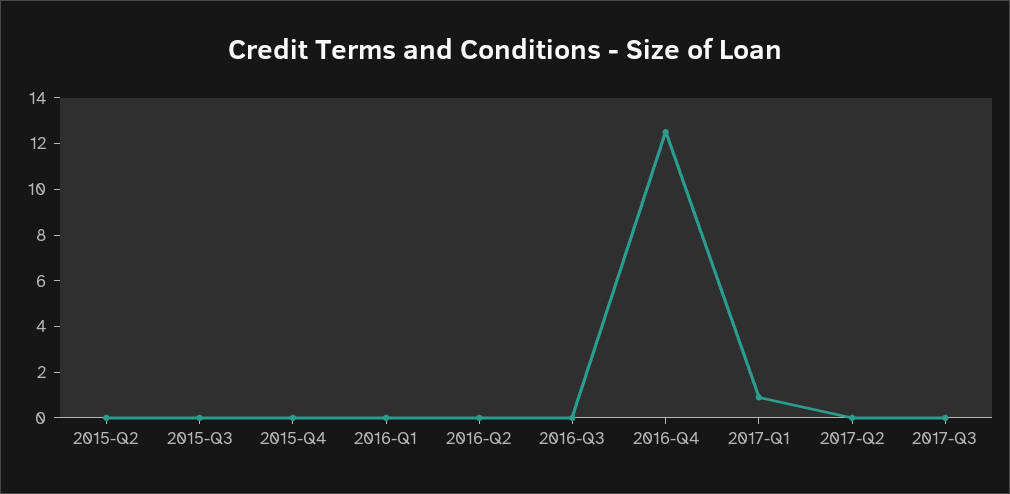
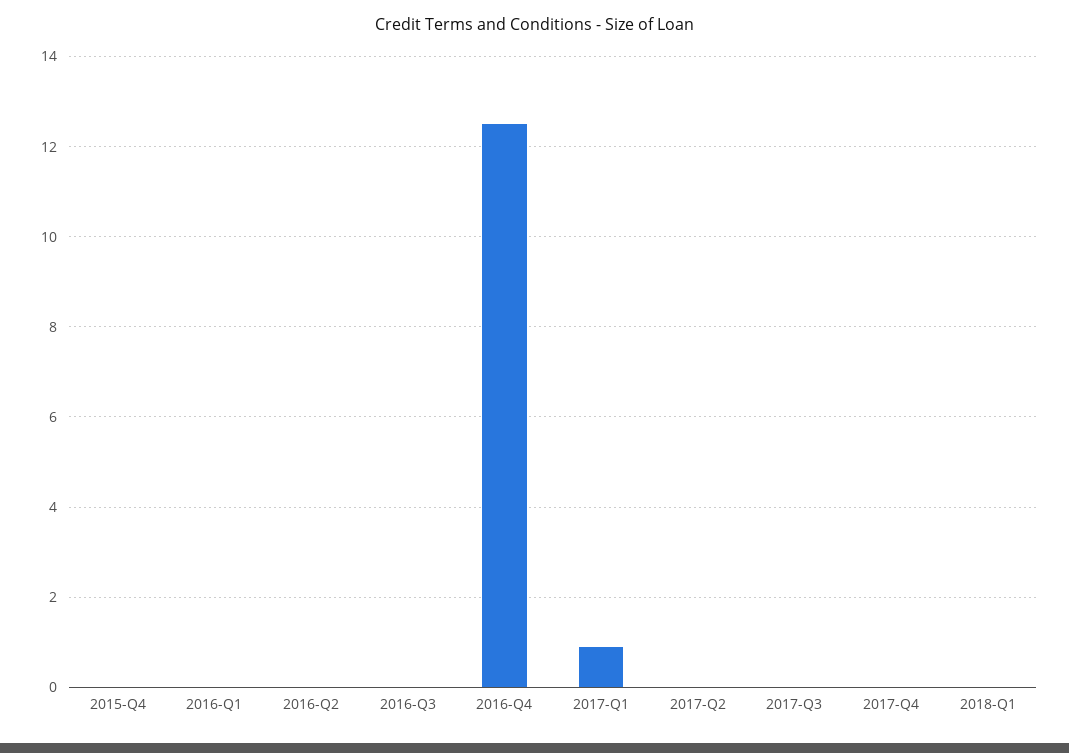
2015-Q2: 0 -> none
2015-Q3: 0 -> none
2017-Q4: none -> 0
2018-Q1: none -> 0

